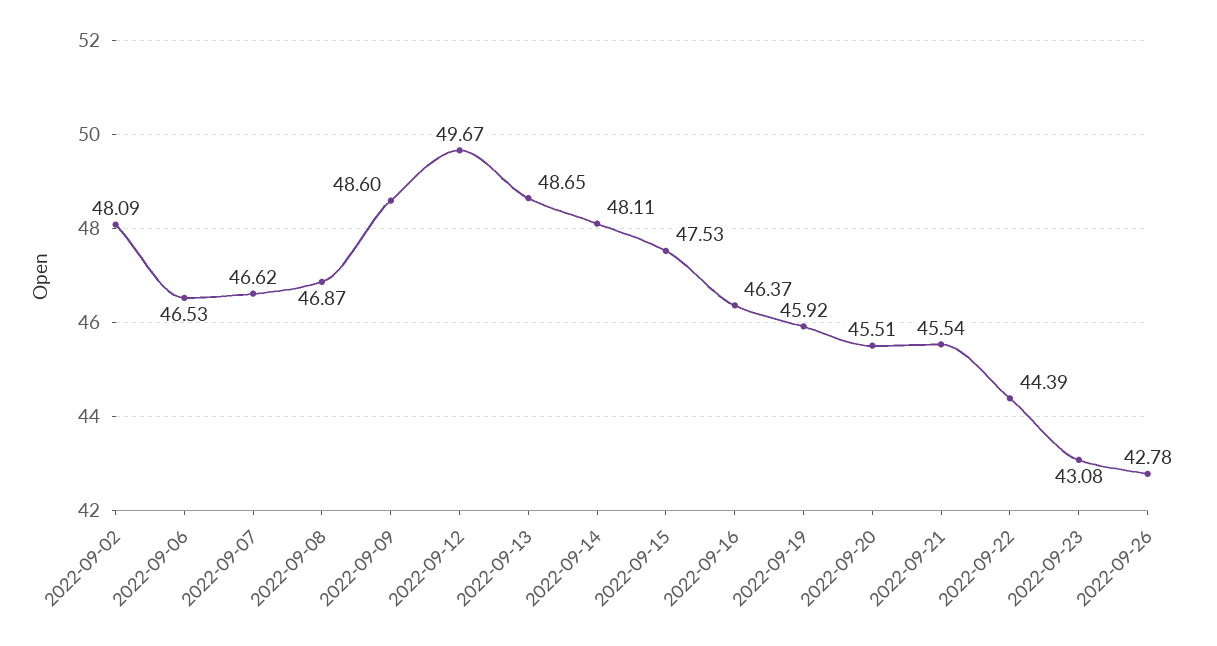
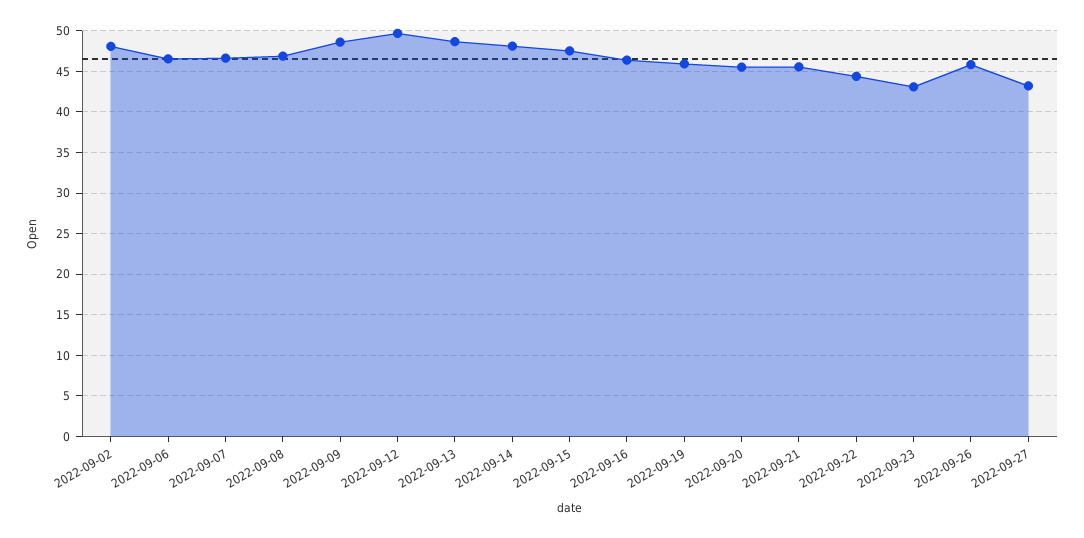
2022-09-26: 42.78 -> 46
2022-09-27: none -> 43

